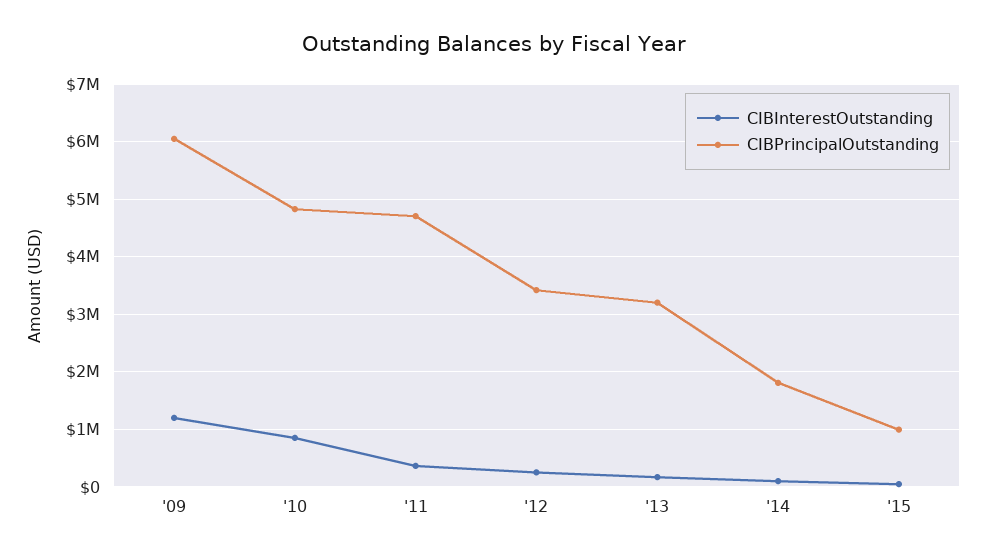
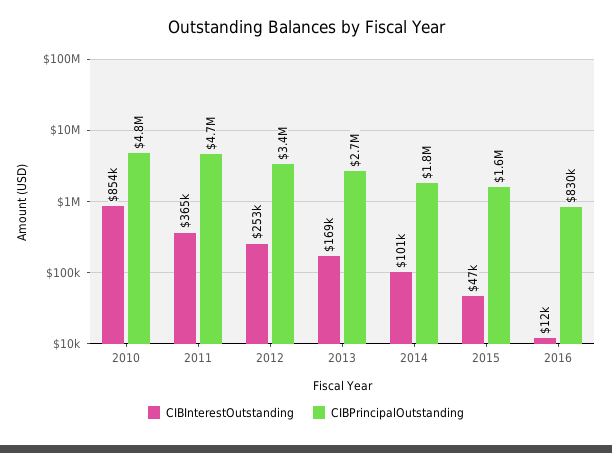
CIBInterestOutstanding, '09: 1200000 -> none
CIBPrincipalOutstanding, '09: 6000000 -> none
CIBPrincipalOutstanding, '13: 3200000 -> 2700000
CIBPrincipalOutstanding, '15: 1000000 -> 1600000
CIBInterestOutstanding, 2016: none -> 12000
CIBPrincipalOutstanding, 2016: none -> 830000

